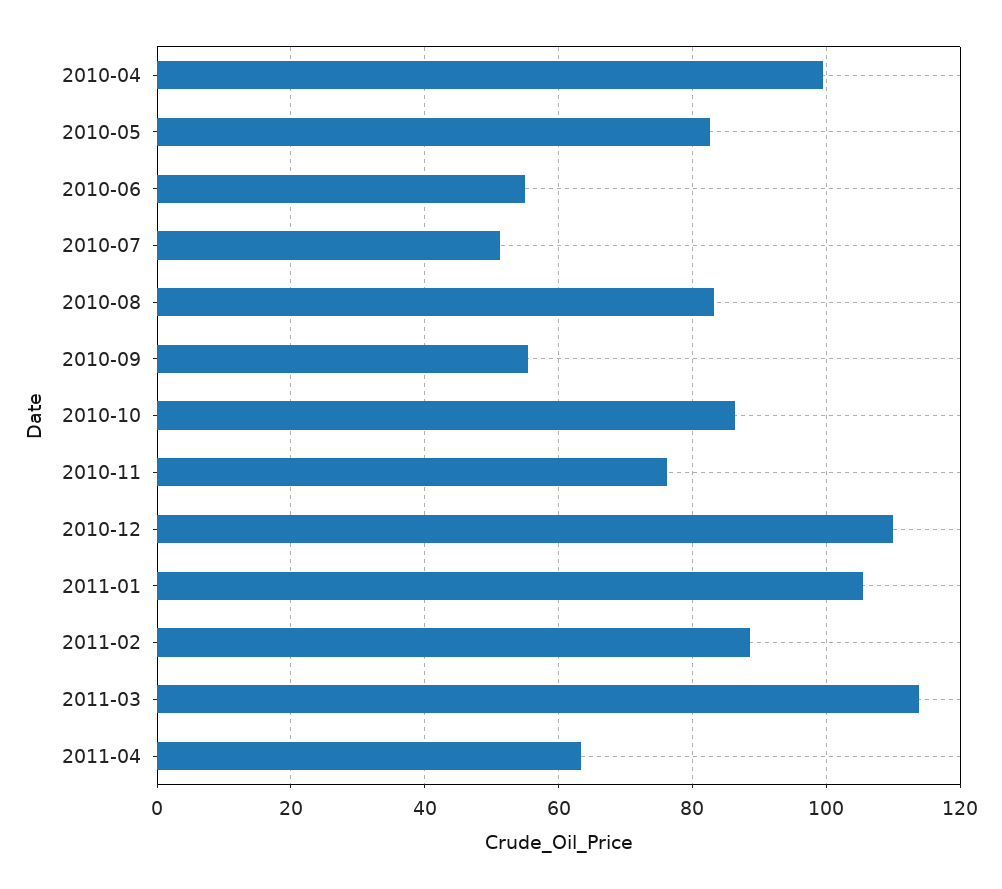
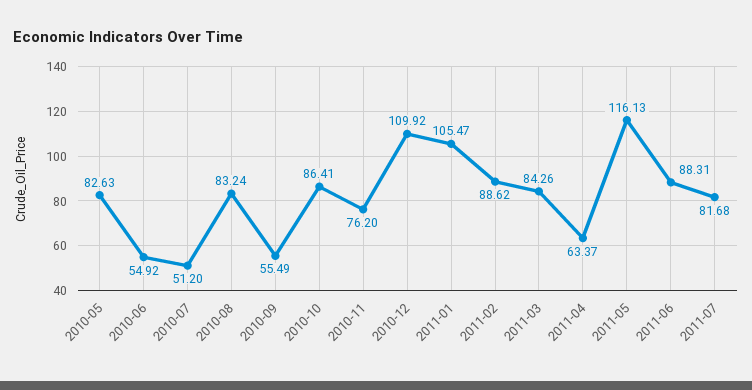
2010-04: 100 -> none
2011-03: 114 -> 84.26
2011-05: none -> 116.13
2011-06: none -> 88.31
2011-07: none -> 81.68

